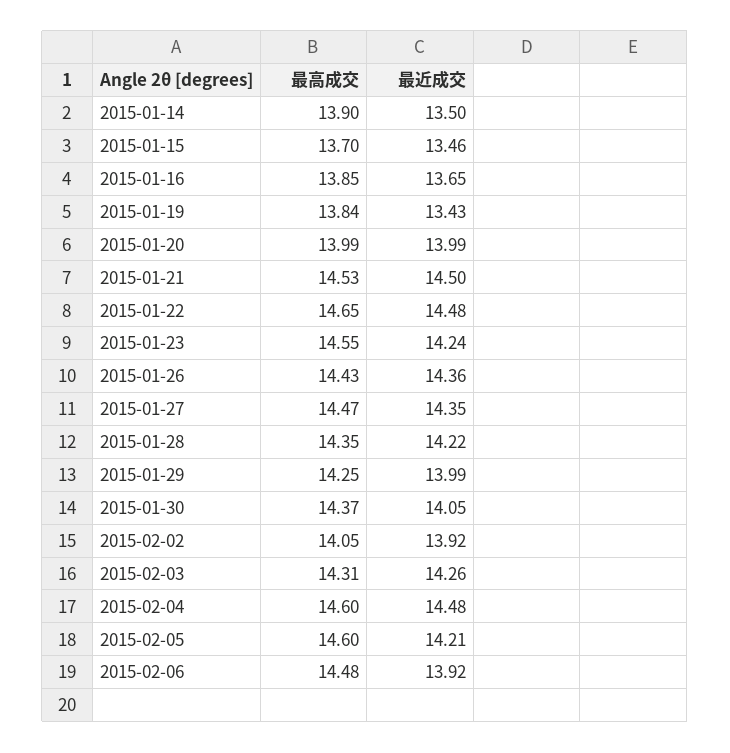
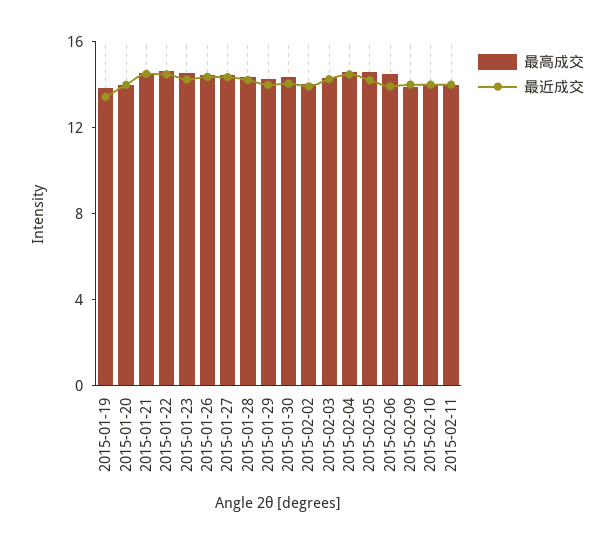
最高成交, 2015-01-14: 13.9 -> none
最近成交, 2015-01-14: 13.5 -> none
最高成交, 2015-01-15: 13.7 -> none
最近成交, 2015-01-15: 13.46 -> none
最高成交, 2015-01-16: 13.85 -> none
最近成交, 2015-01-16: 13.65 -> none
最高成交, 2015-02-09: none -> 14
最近成交, 2015-02-09: none -> 14
最高成交, 2015-02-10: none -> 14
最近成交, 2015-02-10: none -> 14
最高成交, 2015-02-11: none -> 14
最近成交, 2015-02-11: none -> 14

